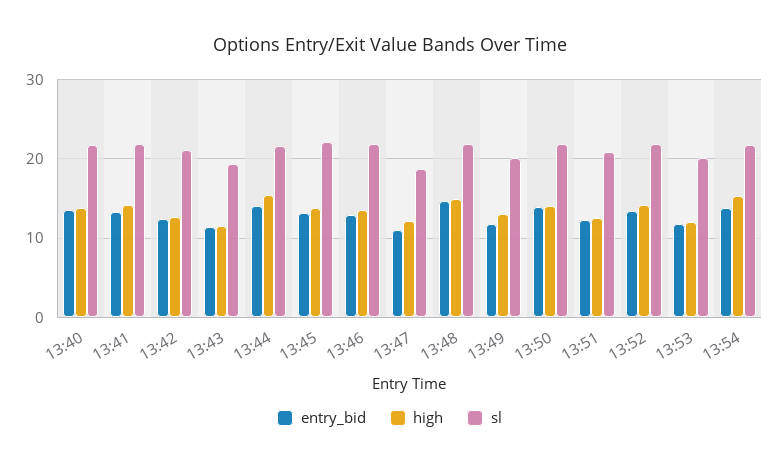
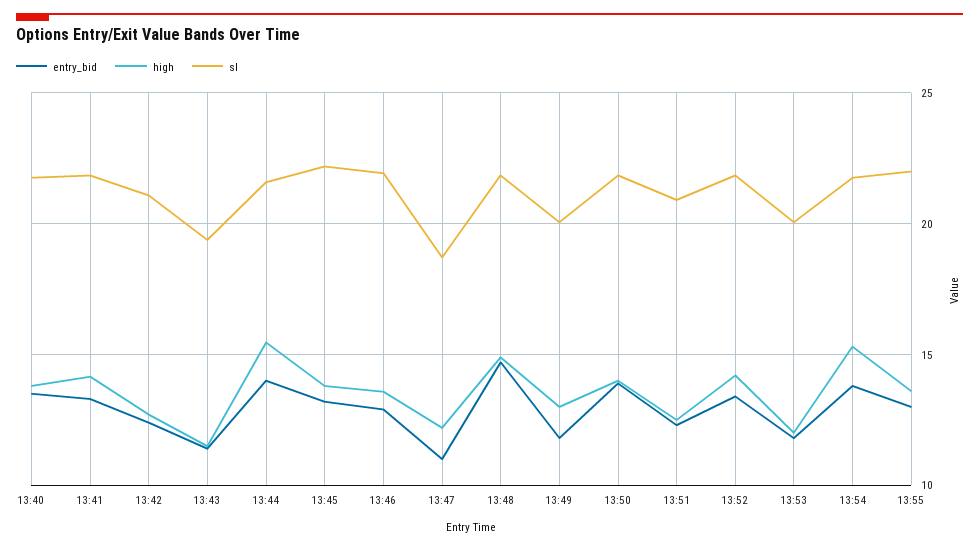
entry_bid, 13:55: none -> 13
high, 13:55: none -> 13.5
sl, 13:55: none -> 22

